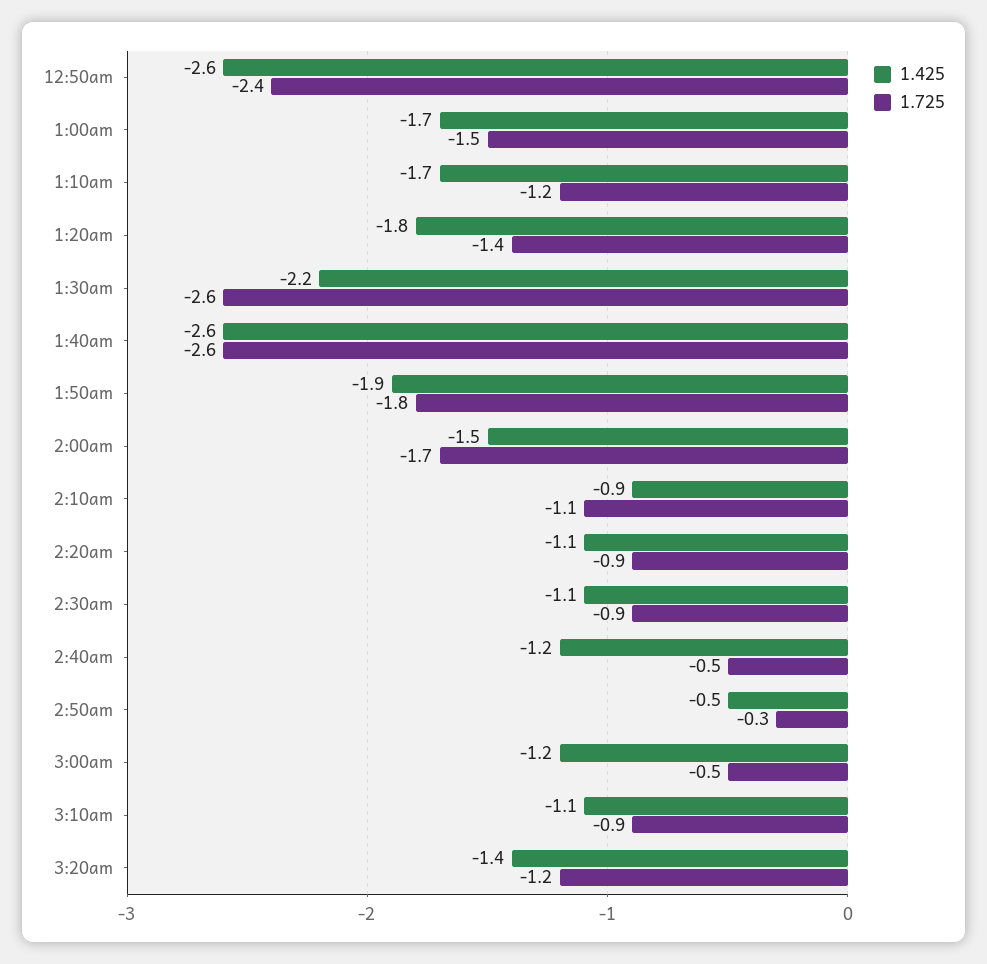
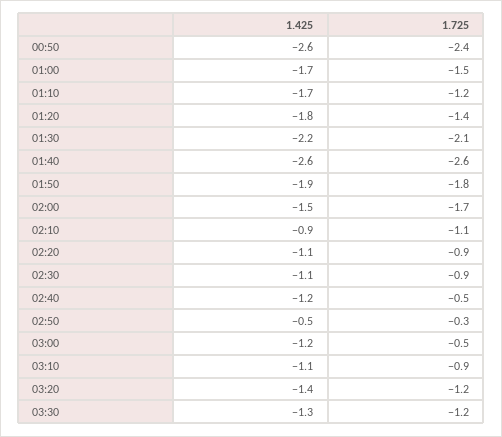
1.725, 1:30am: -2.6 -> -2.1
1.425, 03:30: none -> -1.3
1.725, 03:30: none -> -1.2

